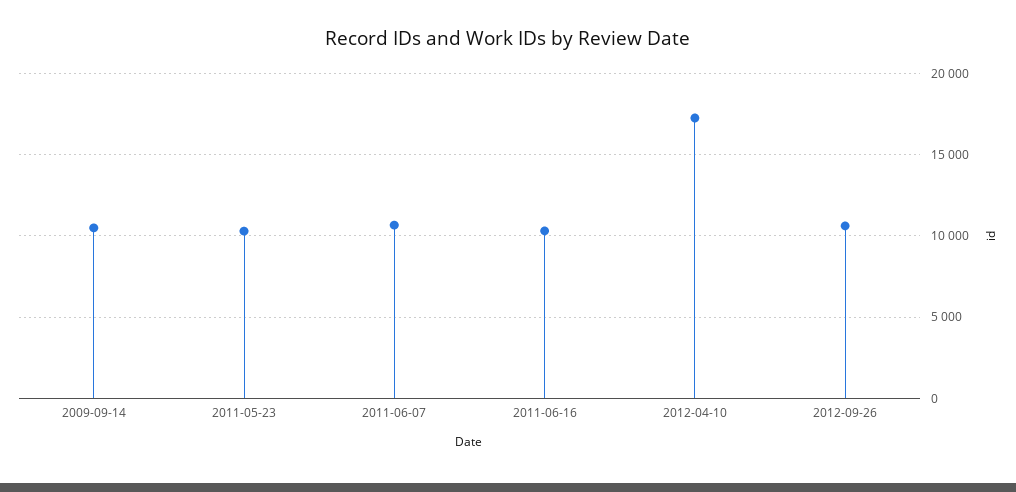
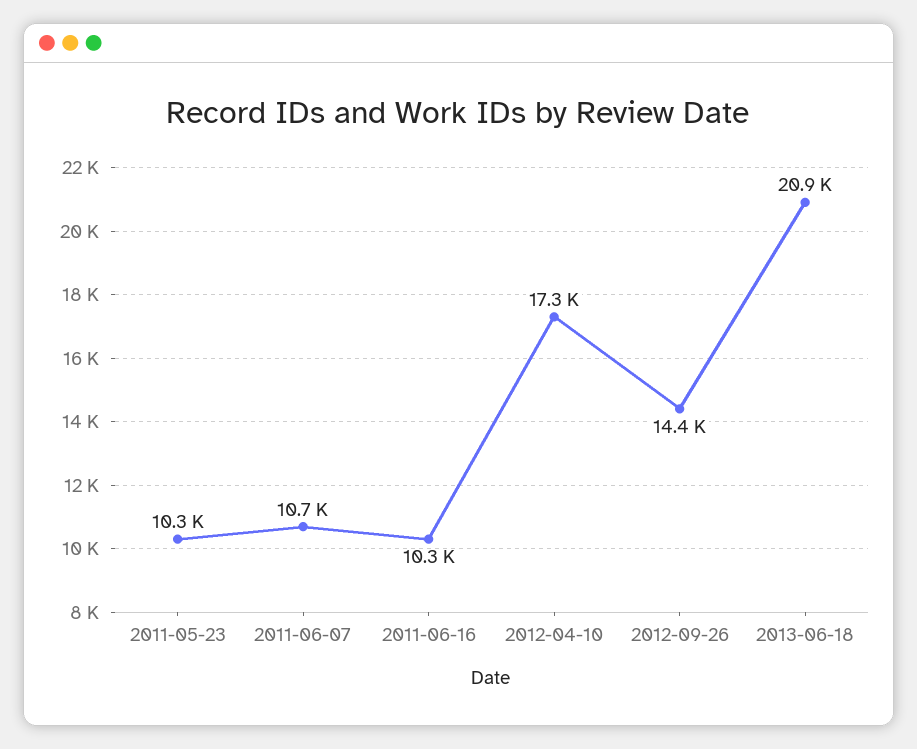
2009-09-14: 10500 -> none
2012-09-26: 10500 -> 14400
2013-06-18: none -> 20900

